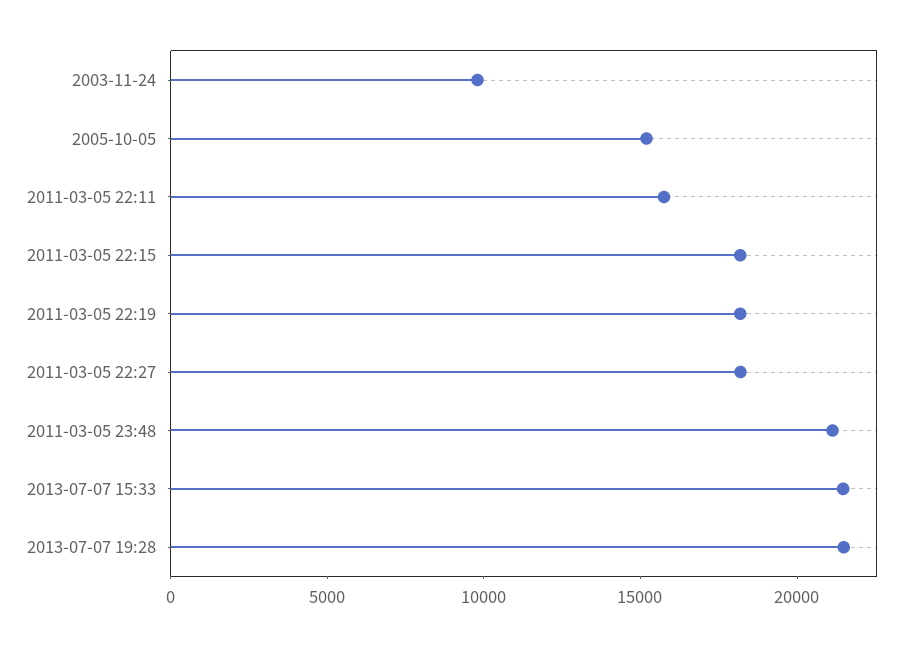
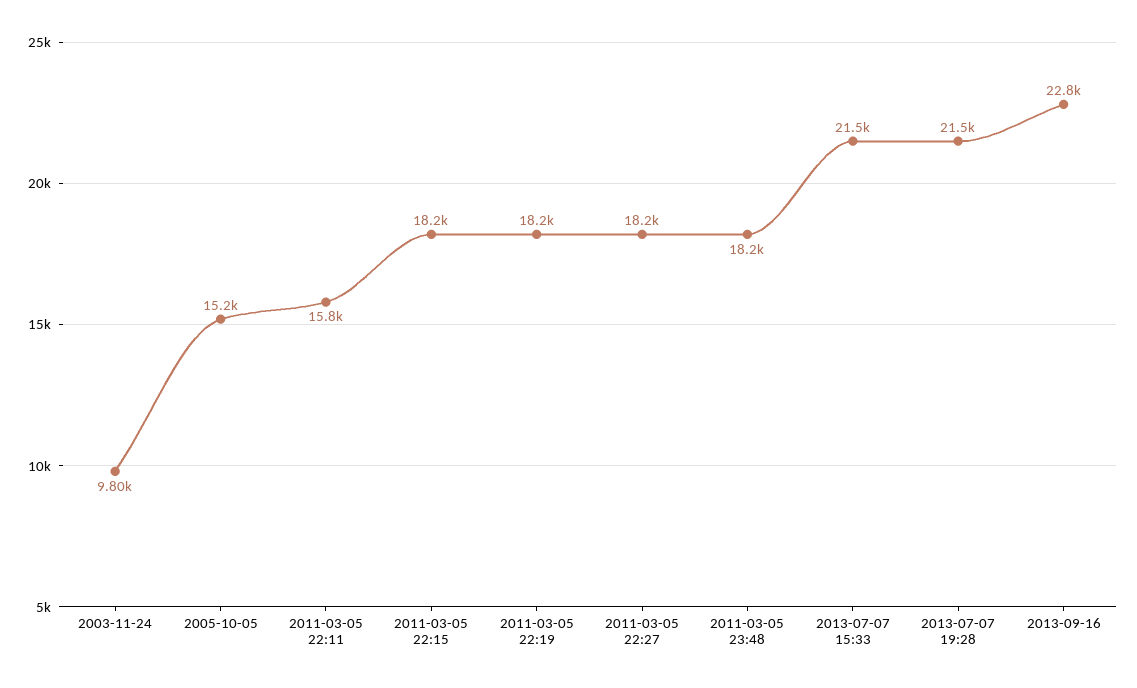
2011-03-05 23:48: 21000 -> 18200
2013-09-16: none -> 22800

